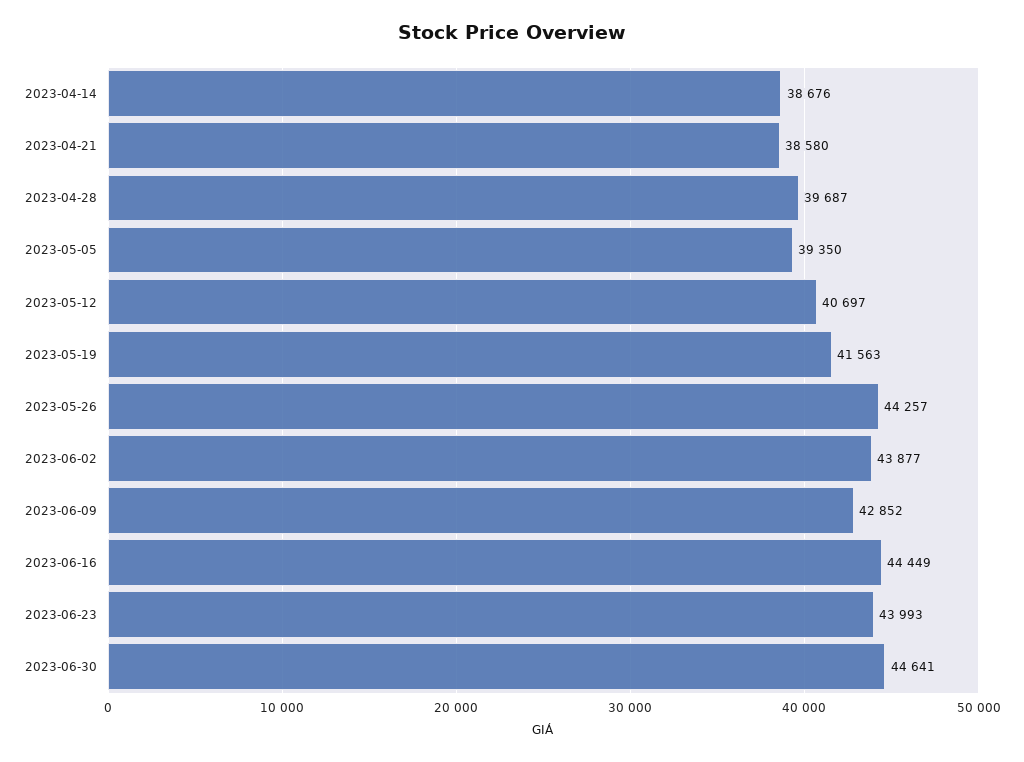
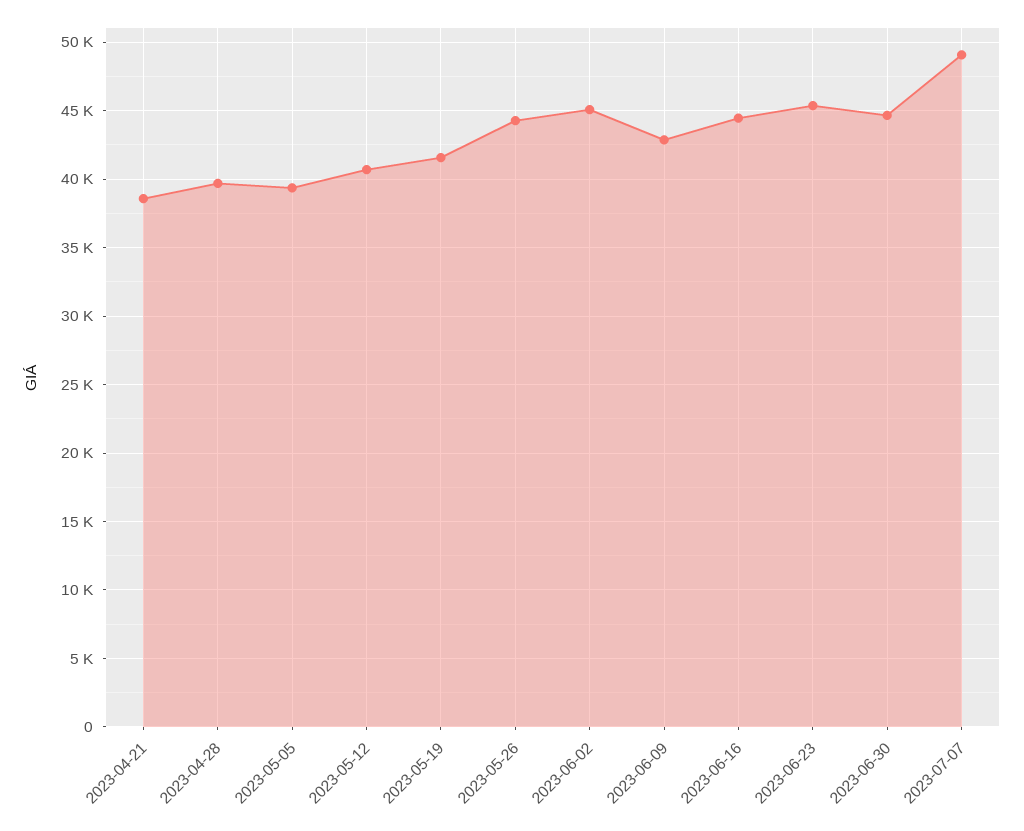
2023-04-14: 38676 -> none
2023-06-02: 43877 -> 45000
2023-06-23: 43993 -> 45500
2023-07-07: none -> 49000

